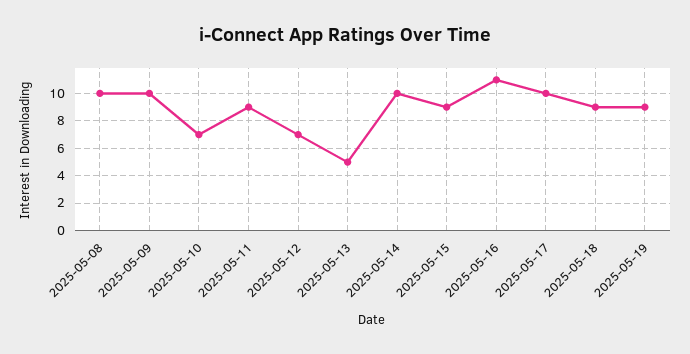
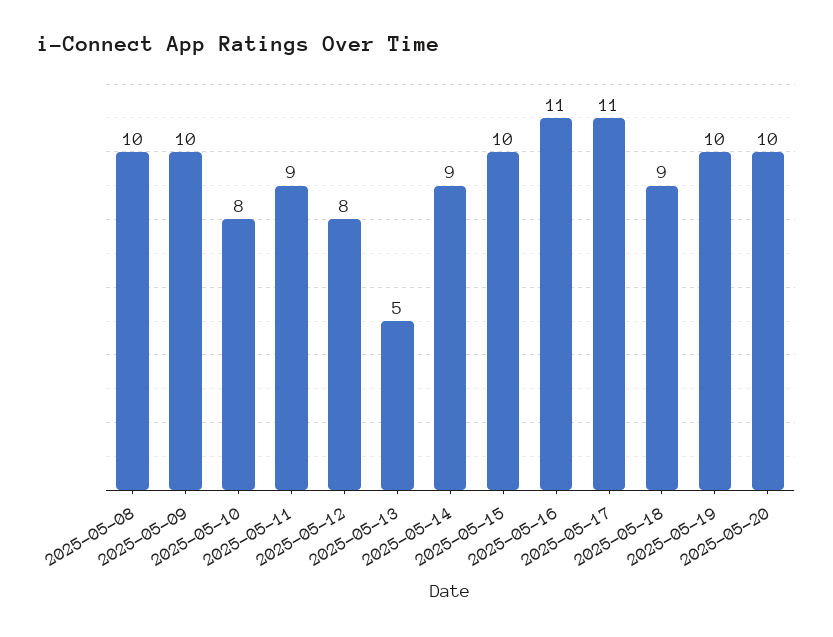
2025-05-10: 7 -> 8
2025-05-12: 7 -> 8
2025-05-14: 10 -> 9
2025-05-15: 9 -> 10
2025-05-17: 10 -> 11
2025-05-19: 9 -> 10
2025-05-20: none -> 10

